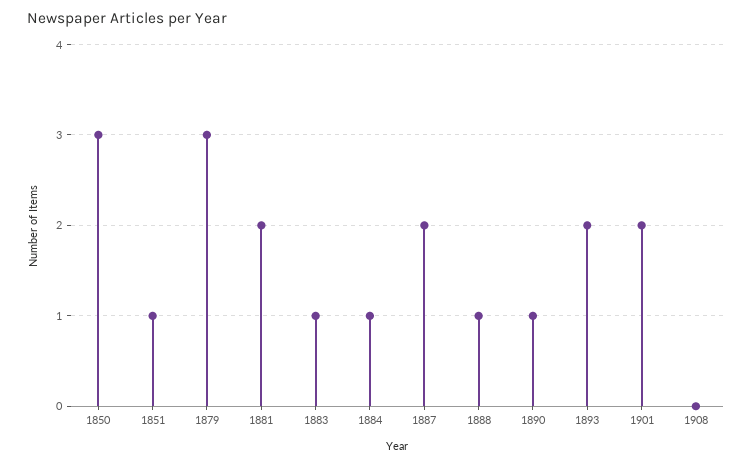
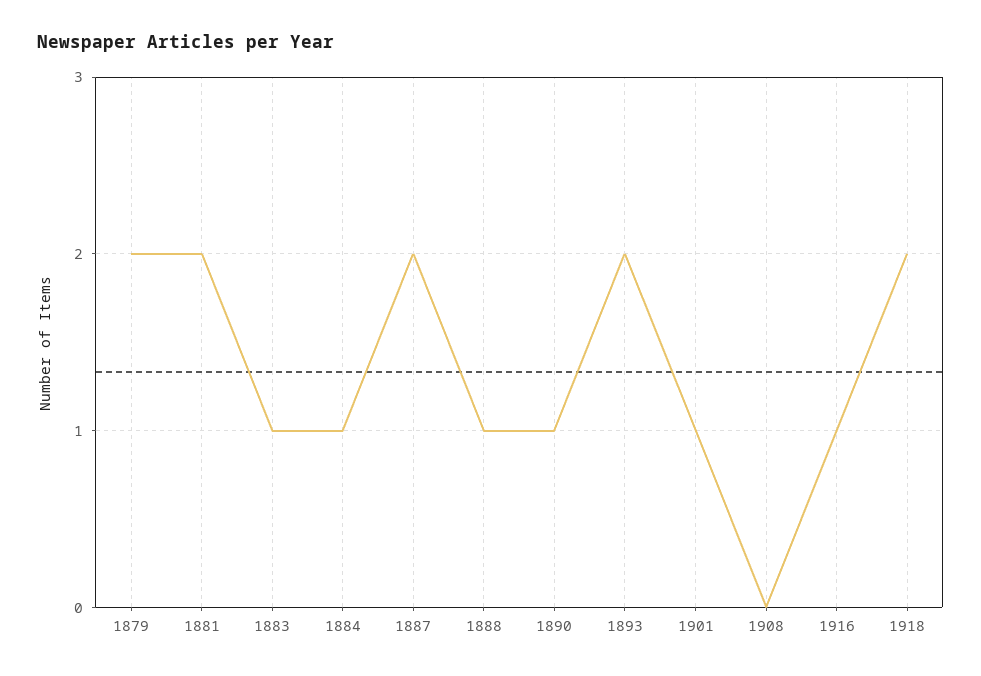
1850: 3 -> none
1851: 1 -> none
1879: 3 -> 2
1901: 2 -> 1
1916: none -> 1
1918: none -> 2

